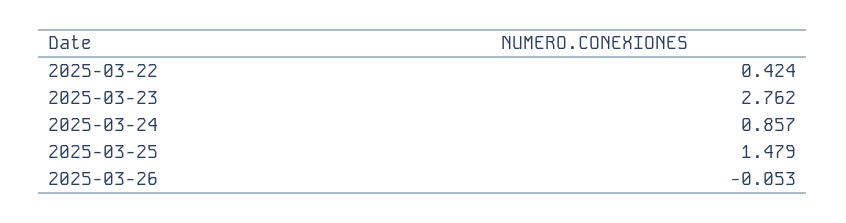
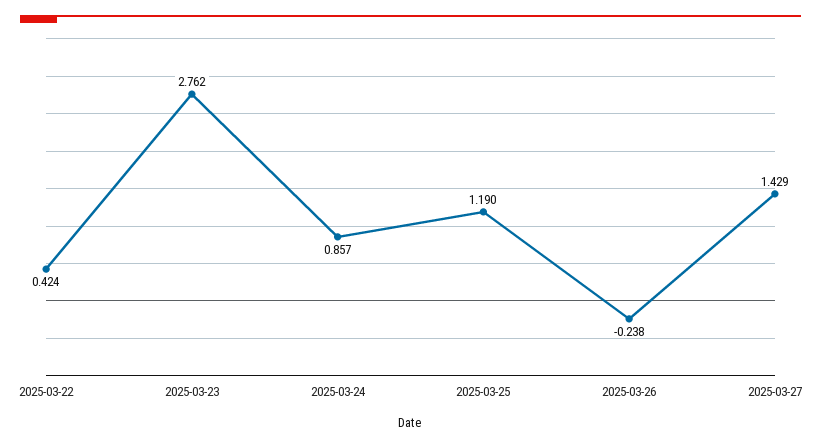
2025-03-25: 1.479 -> 1.19
2025-03-26: -0.053 -> -0.238
2025-03-27: none -> 1.429

